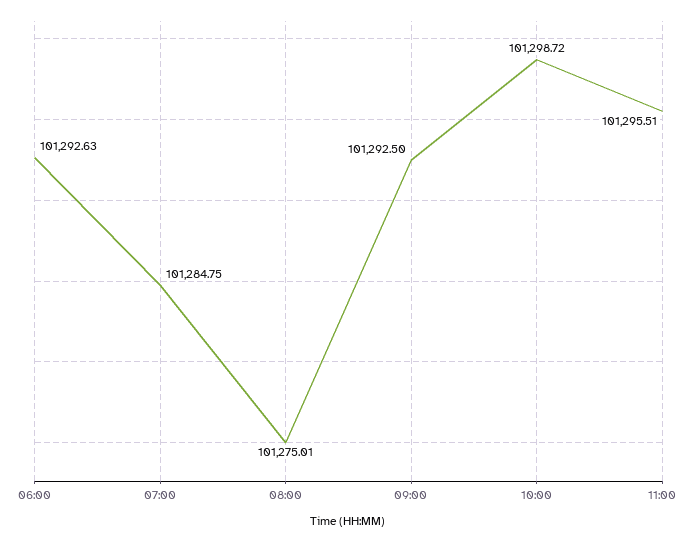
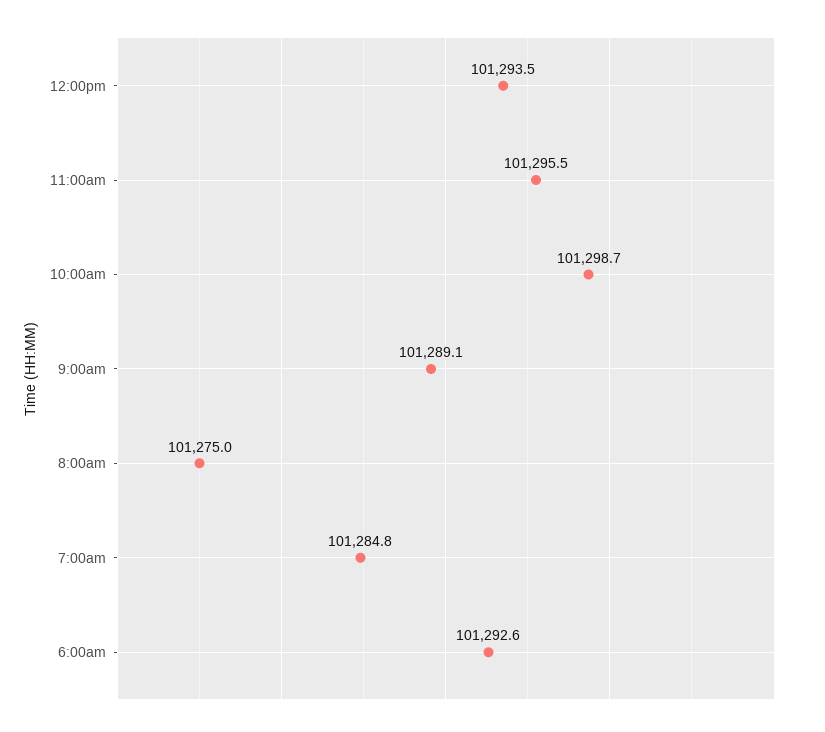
09:00: 101292.5 -> 101289.1
12:00pm: none -> 101293.5

